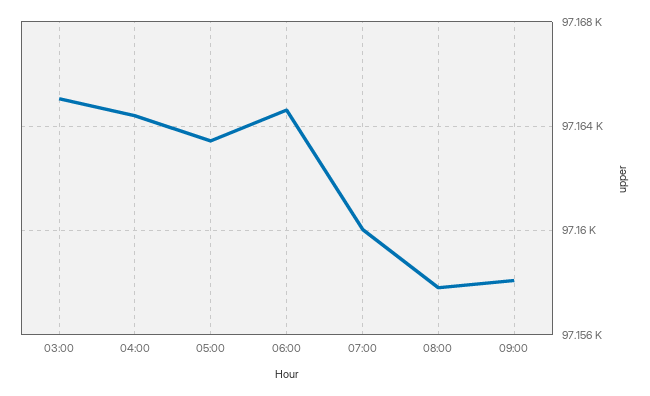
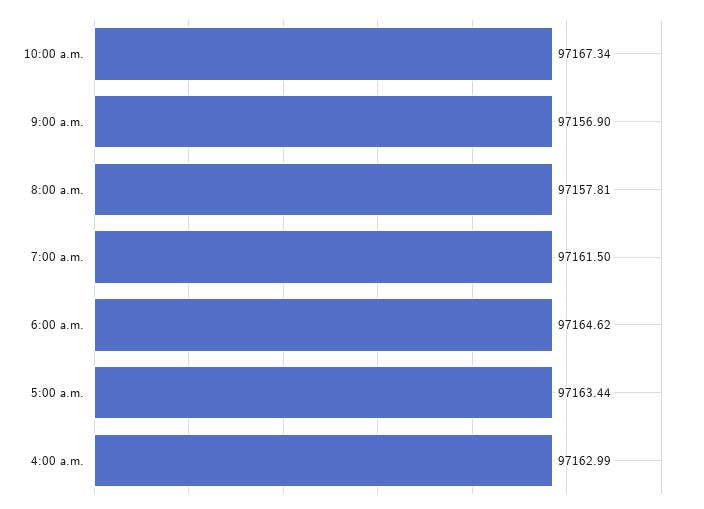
03:00: 97165 -> none
04:00: 97164.5 -> 97162.99
07:00: 97160 -> 97161.5
09:00: 97158 -> 97156.9
10:00 a.m.: none -> 97167.34

